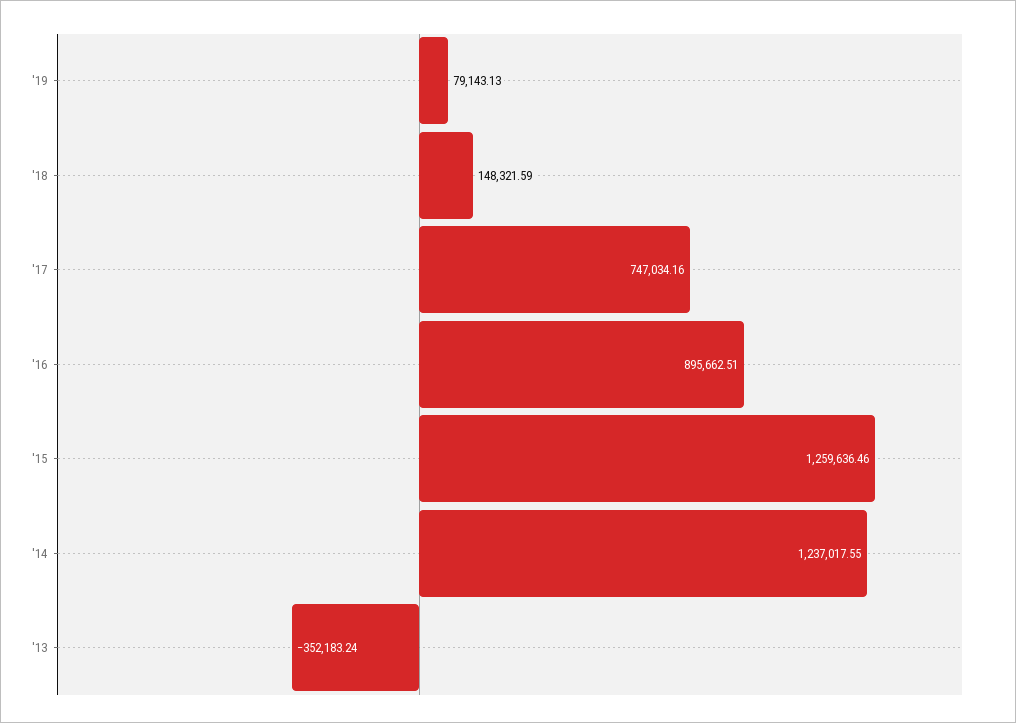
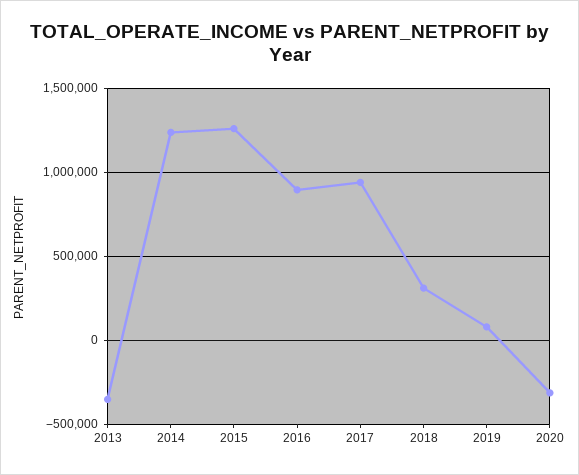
'18: 148321.59 -> 300000
'17: 747034.16 -> 950000
2020: none -> -300000

